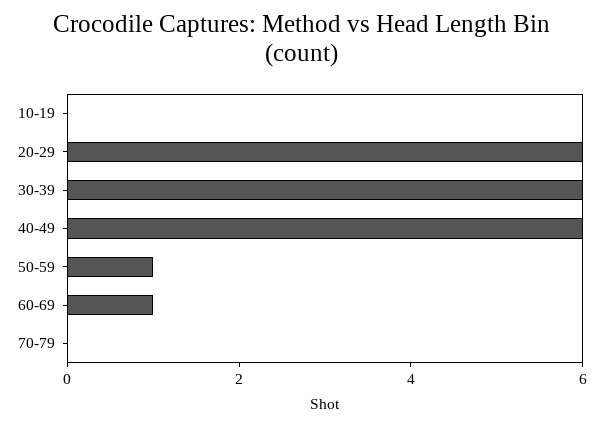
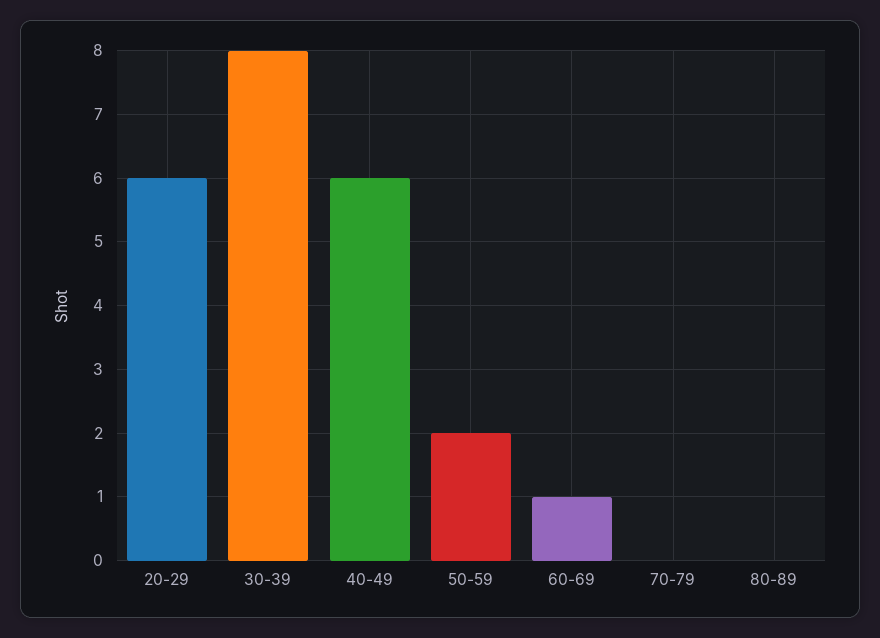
10-19: 0 -> none
30-39: 6 -> 8
50-59: 1 -> 2
80-89: none -> 0

